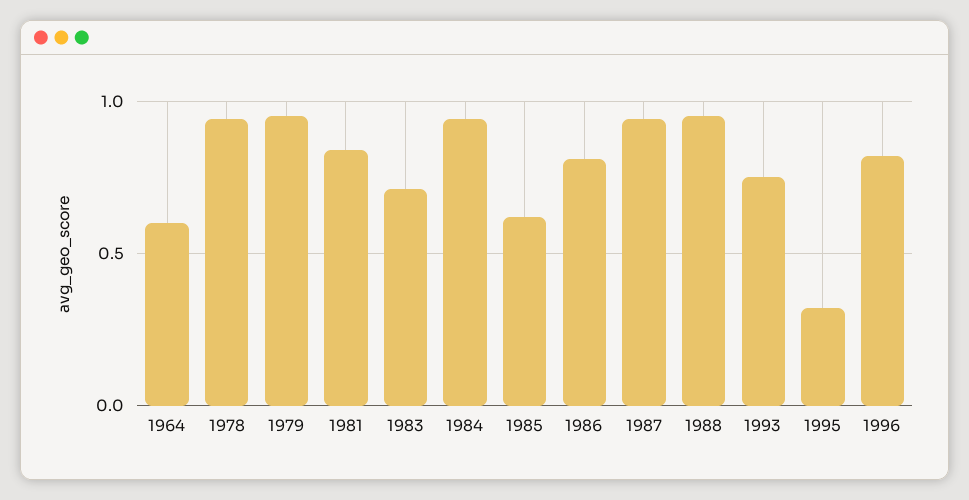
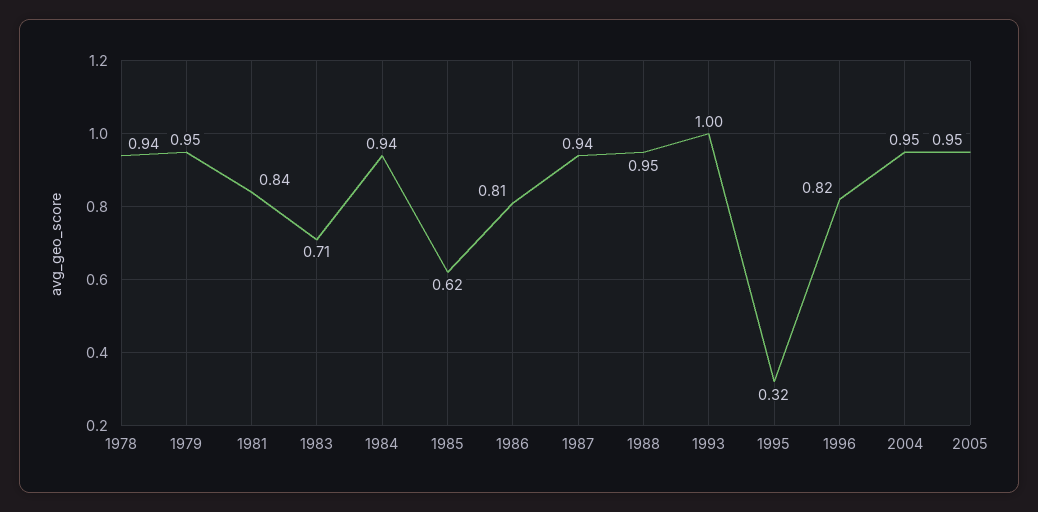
1964: 0.6 -> none
1993: 0.75 -> 1
2004: none -> 0.95
2005: none -> 0.95

